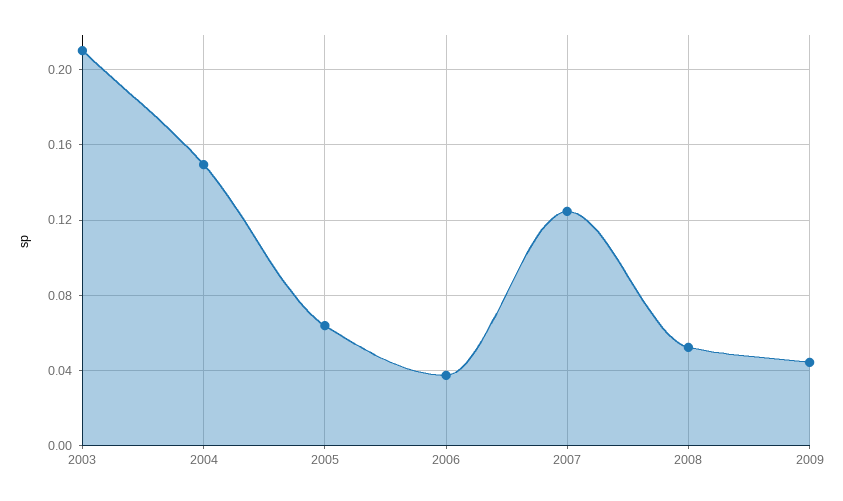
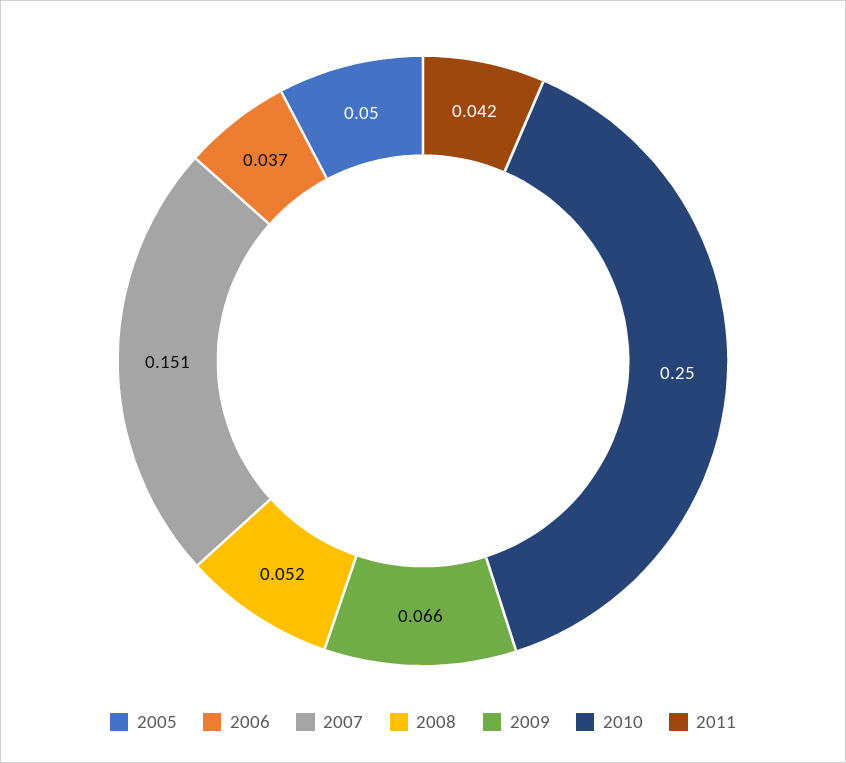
2003: 0.21 -> none
2004: 0.15 -> none
2005: 0.065 -> 0.05
2007: 0.125 -> 0.151
2009: 0.045 -> 0.066
2010: none -> 0.25
2011: none -> 0.042

